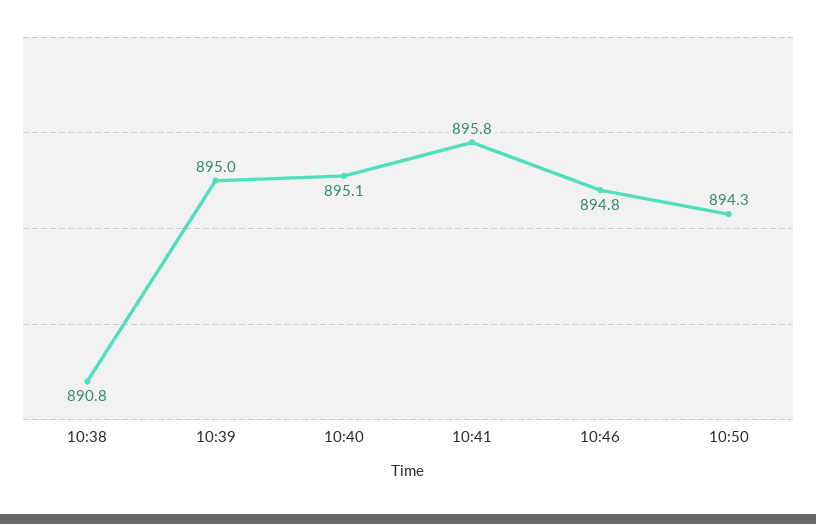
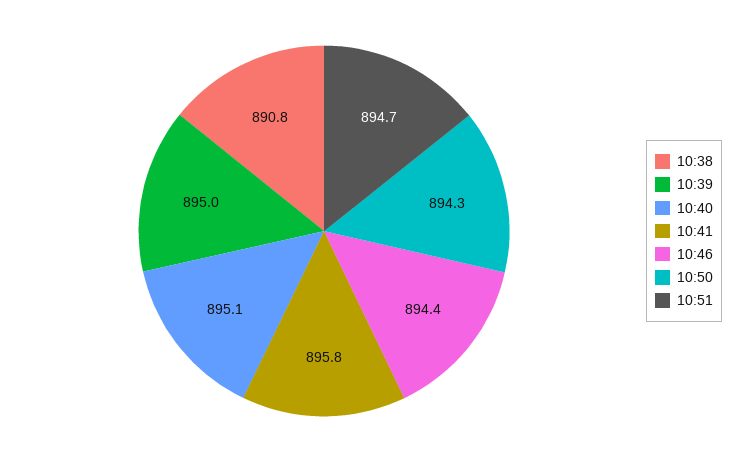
10:46: 894.8 -> 894.4
10:51: none -> 894.7

